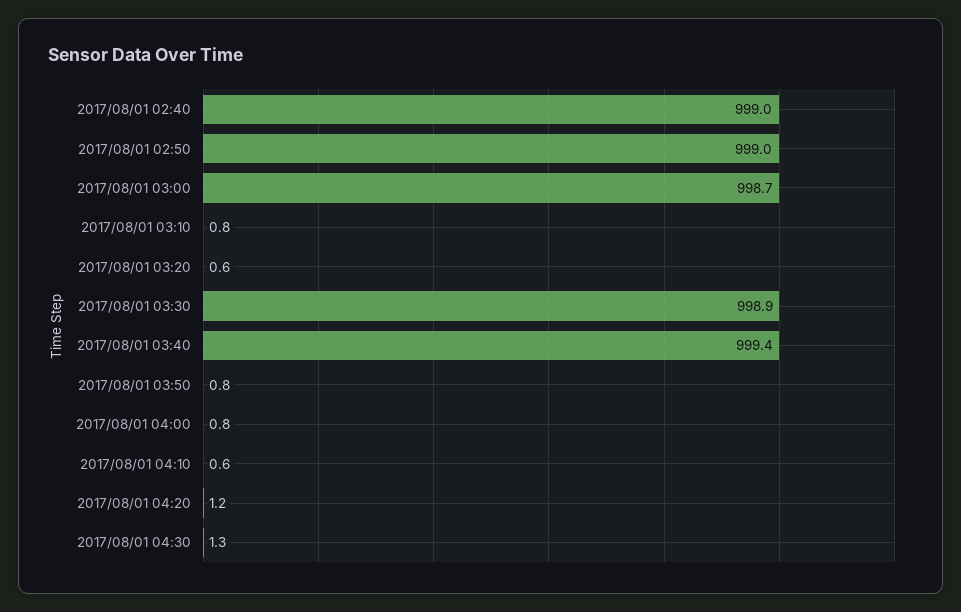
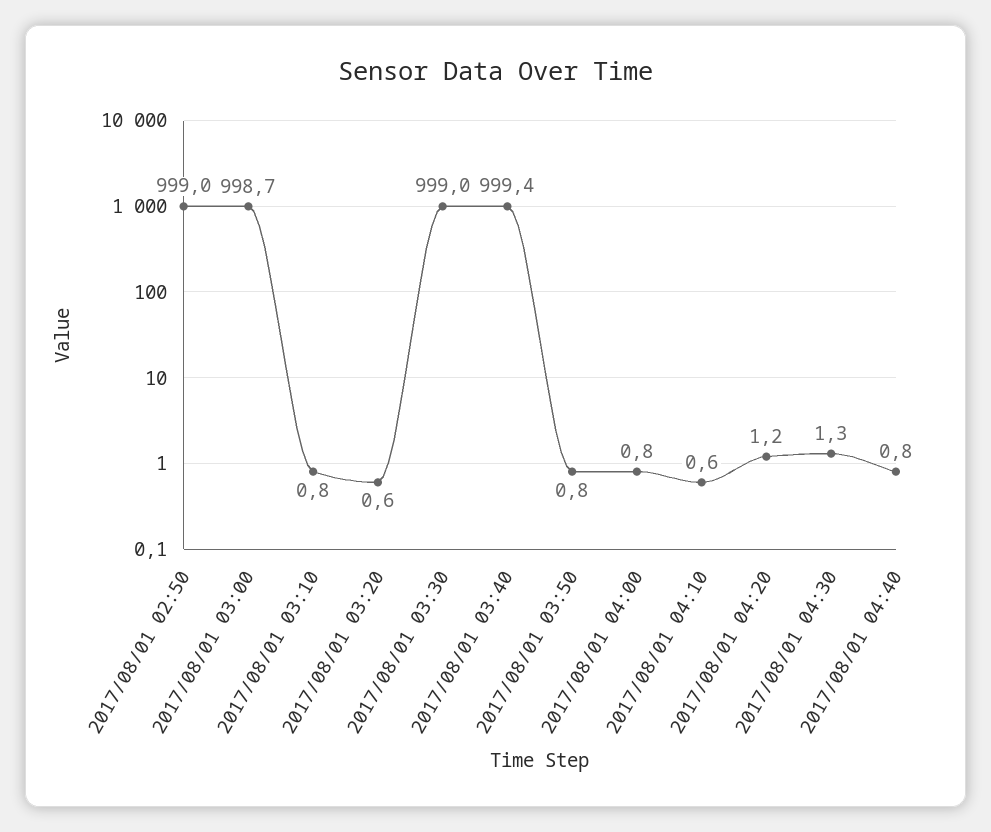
2017/08/01 02:40: 999 -> none
2017/08/01 03:30: 998.9 -> 999
2017/08/01 04:40: none -> 0.8

